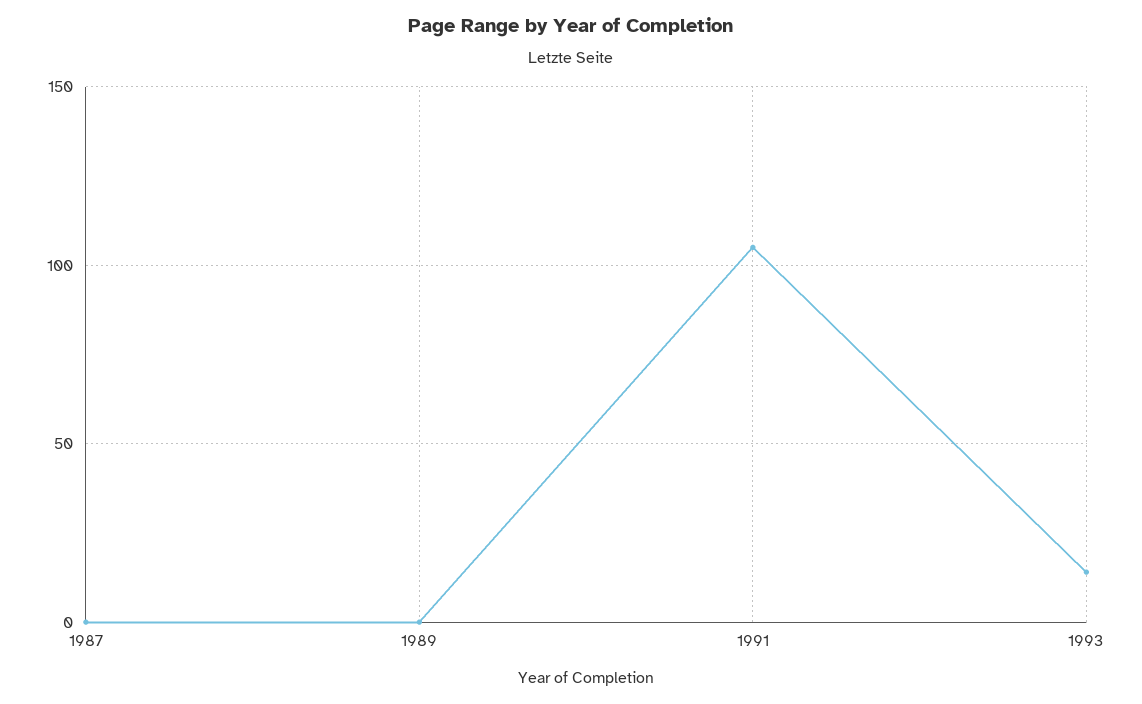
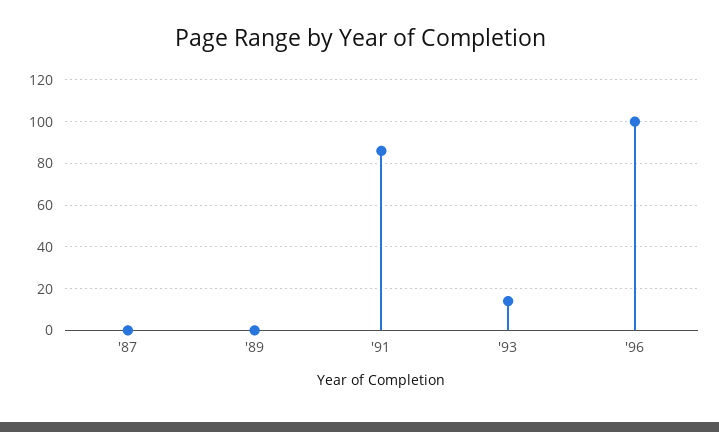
1991: 105 -> 85
'96: none -> 100

